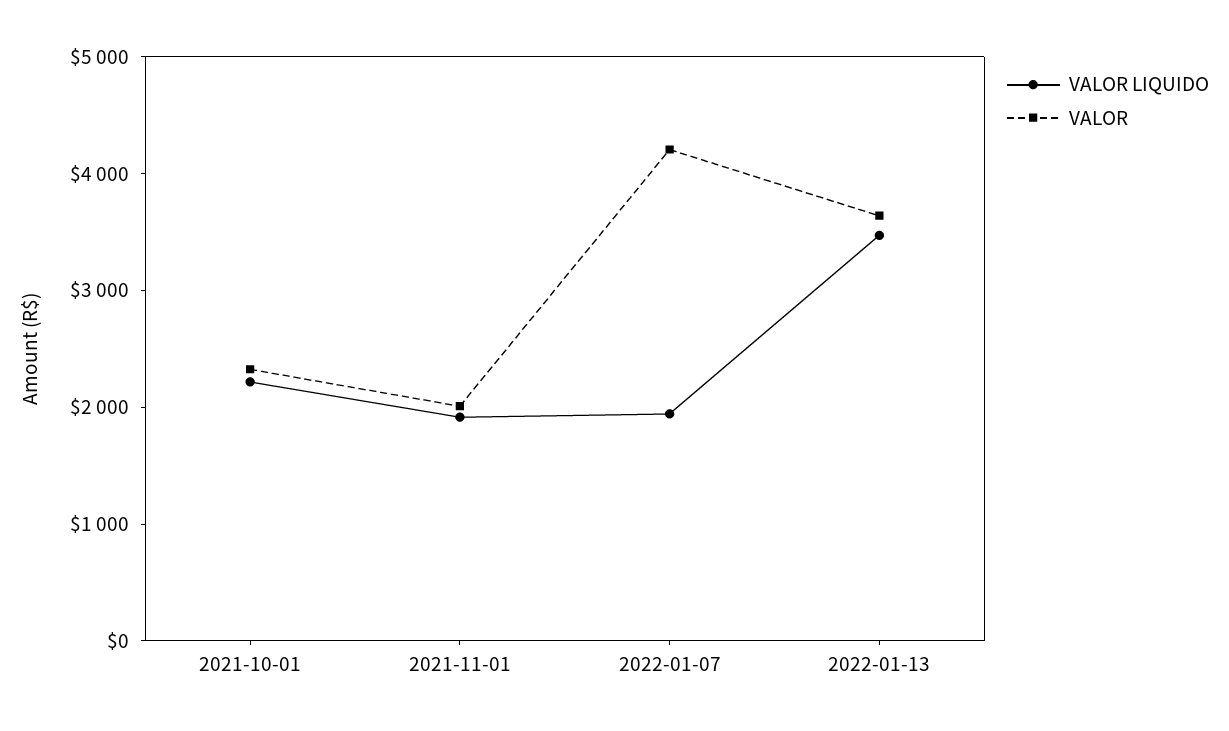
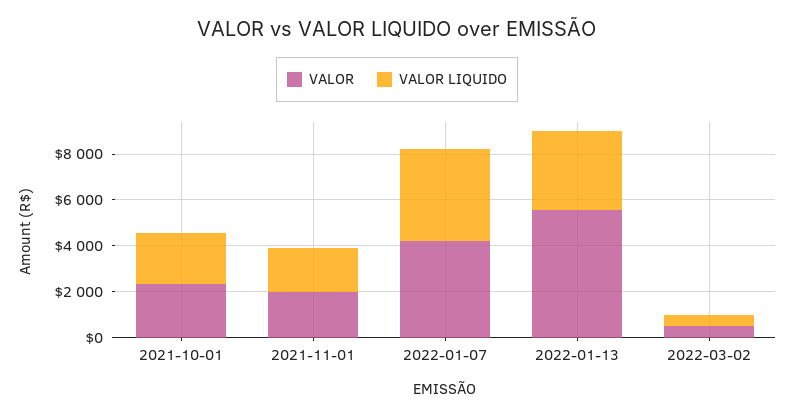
VALOR LIQUIDO, 2022-01-07: 2000 -> 4000
VALOR, 2022-01-13: 3600 -> 5500
VALOR, 2022-03-02: none -> 500
VALOR LIQUIDO, 2022-03-02: none -> 500

